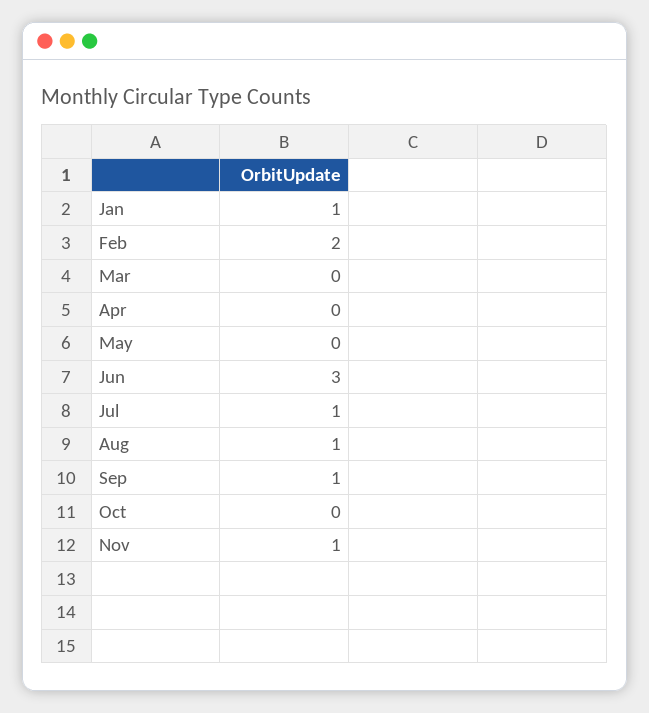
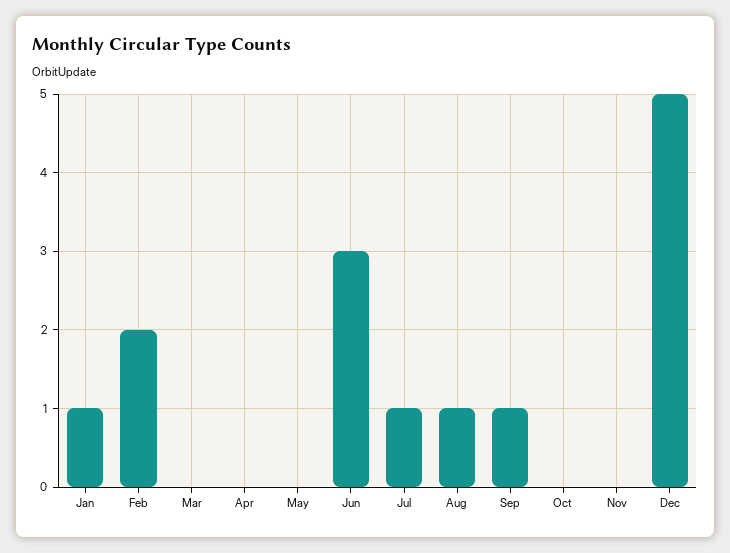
Nov: 1 -> 0
Dec: none -> 5

